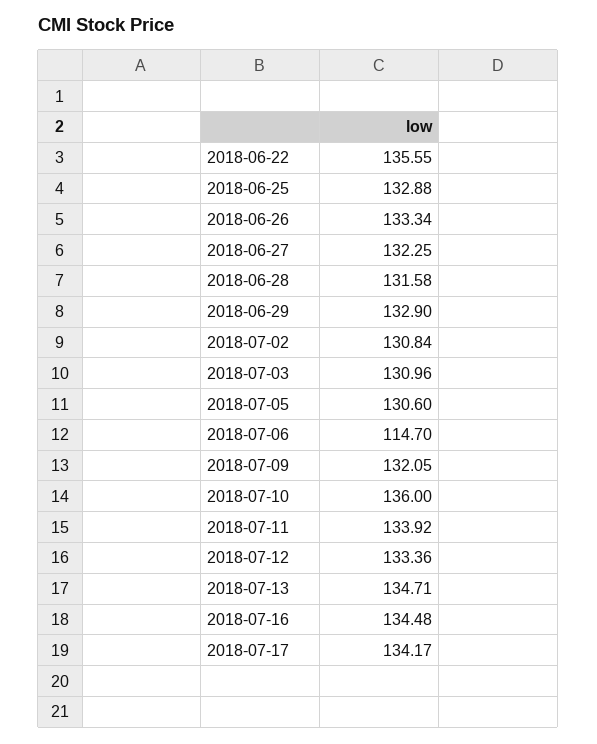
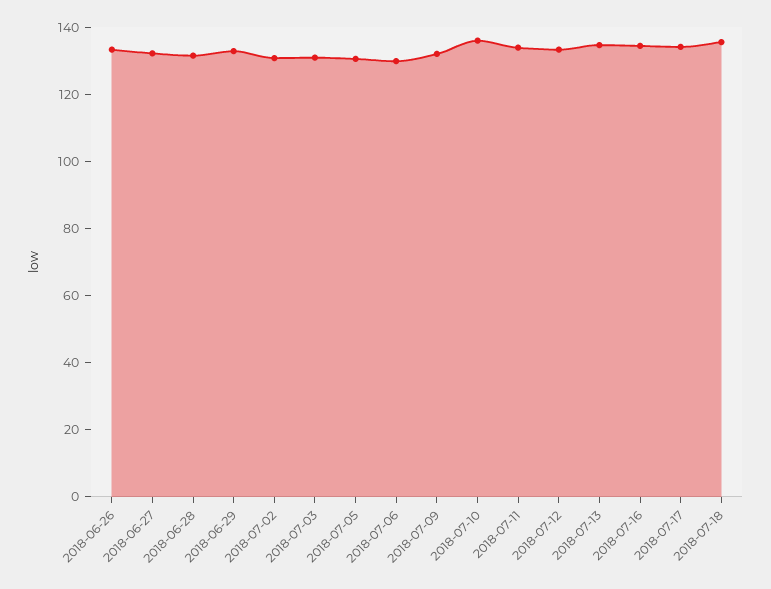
2018-06-22: 135.55 -> none
2018-06-25: 132.88 -> none
2018-07-06: 114.7 -> 130
2018-07-18: none -> 135

